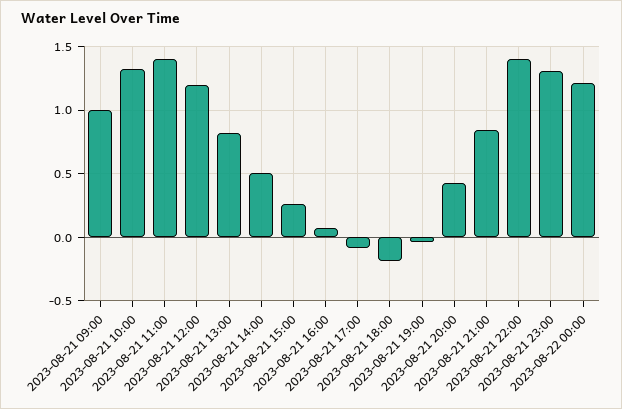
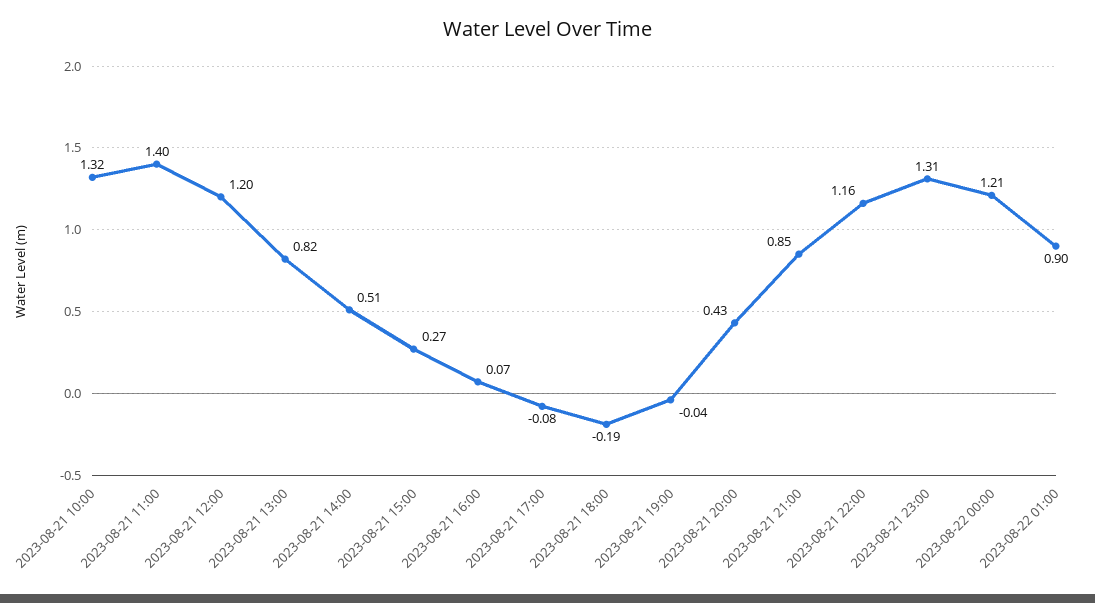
2023-08-21 09:00: 1 -> none
2023-08-21 22:00: 1.4 -> 1.16
2023-08-22 01:00: none -> 0.9

